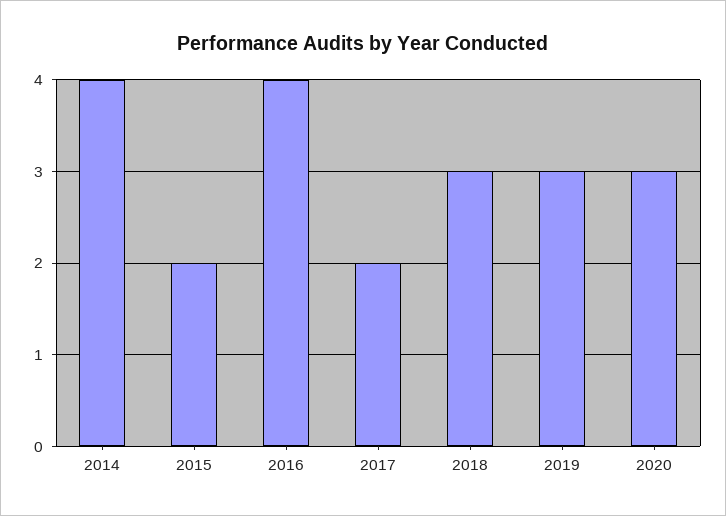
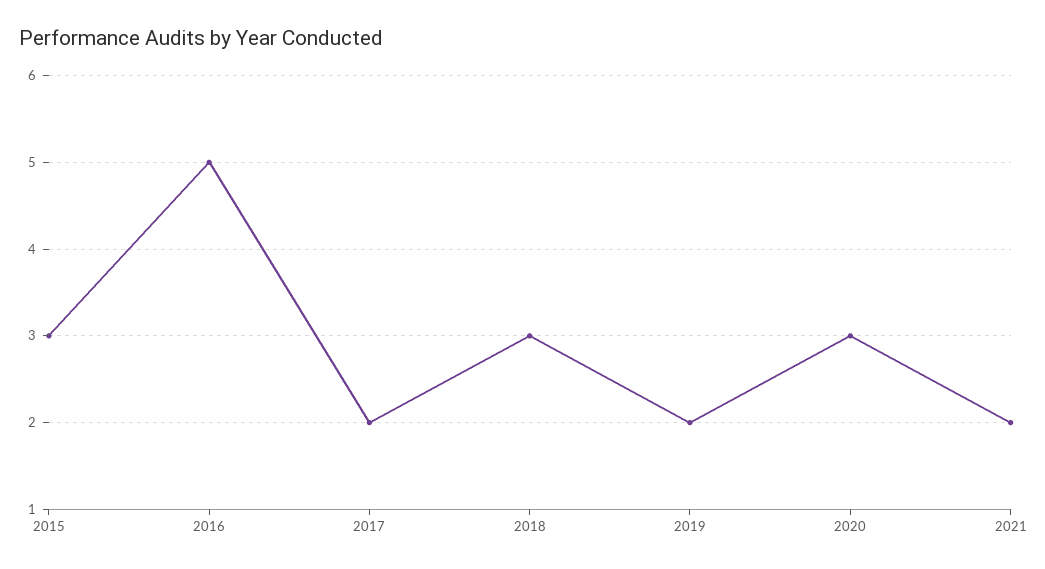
2014: 4 -> none
2015: 2 -> 3
2016: 4 -> 5
2019: 3 -> 2
2021: none -> 2

